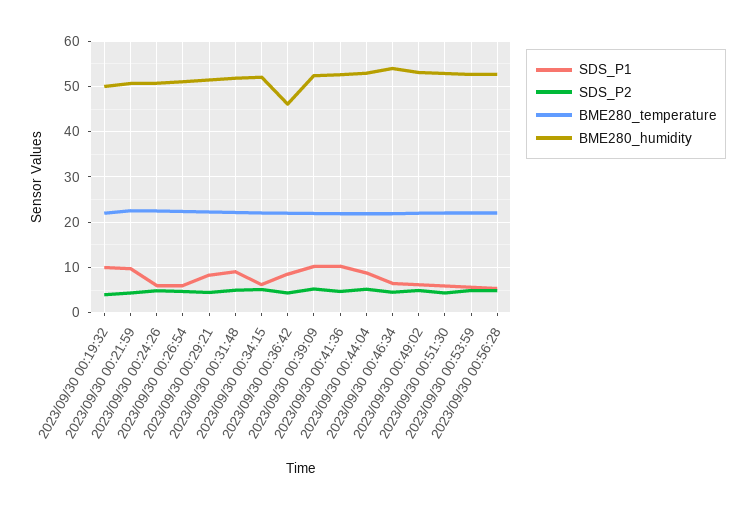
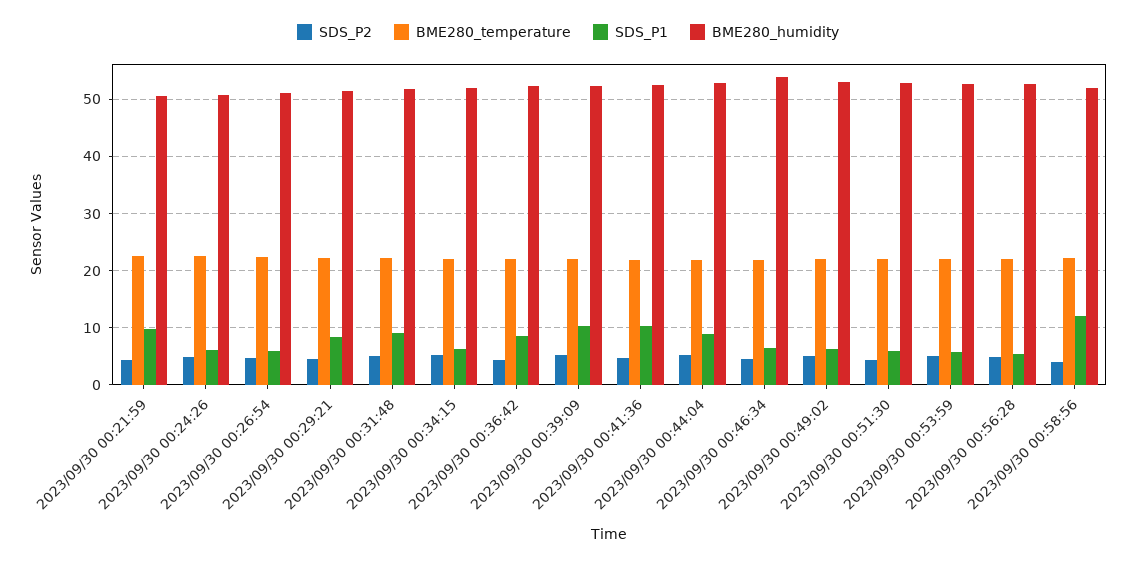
SDS_P1, 2023/09/30 00:19:32: 10 -> none
SDS_P2, 2023/09/30 00:19:32: 4 -> none
BME280_temperature, 2023/09/30 00:19:32: 22 -> none
BME280_humidity, 2023/09/30 00:19:32: 50 -> none
BME280_humidity, 2023/09/30 00:36:42: 46 -> 52
SDS_P2, 2023/09/30 00:58:56: none -> 4
BME280_temperature, 2023/09/30 00:58:56: none -> 22
SDS_P1, 2023/09/30 00:58:56: none -> 12
BME280_humidity, 2023/09/30 00:58:56: none -> 52

